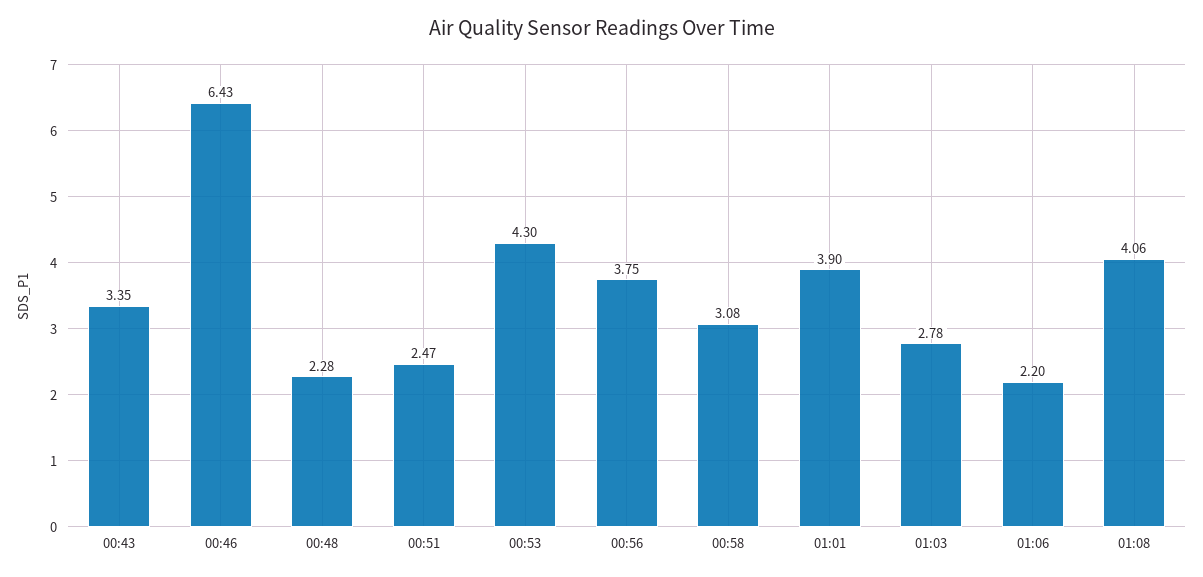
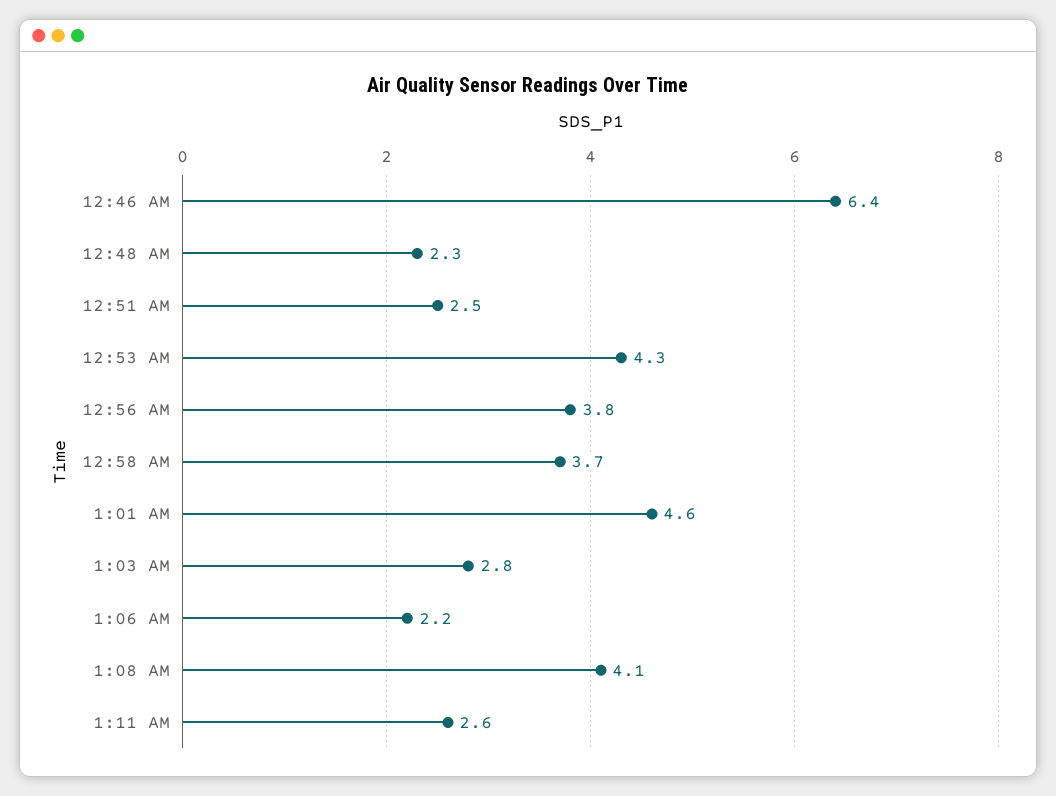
00:43: 3.35 -> none
00:58: 3.08 -> 3.7
01:01: 3.9 -> 4.6
1:11 AM: none -> 2.6

